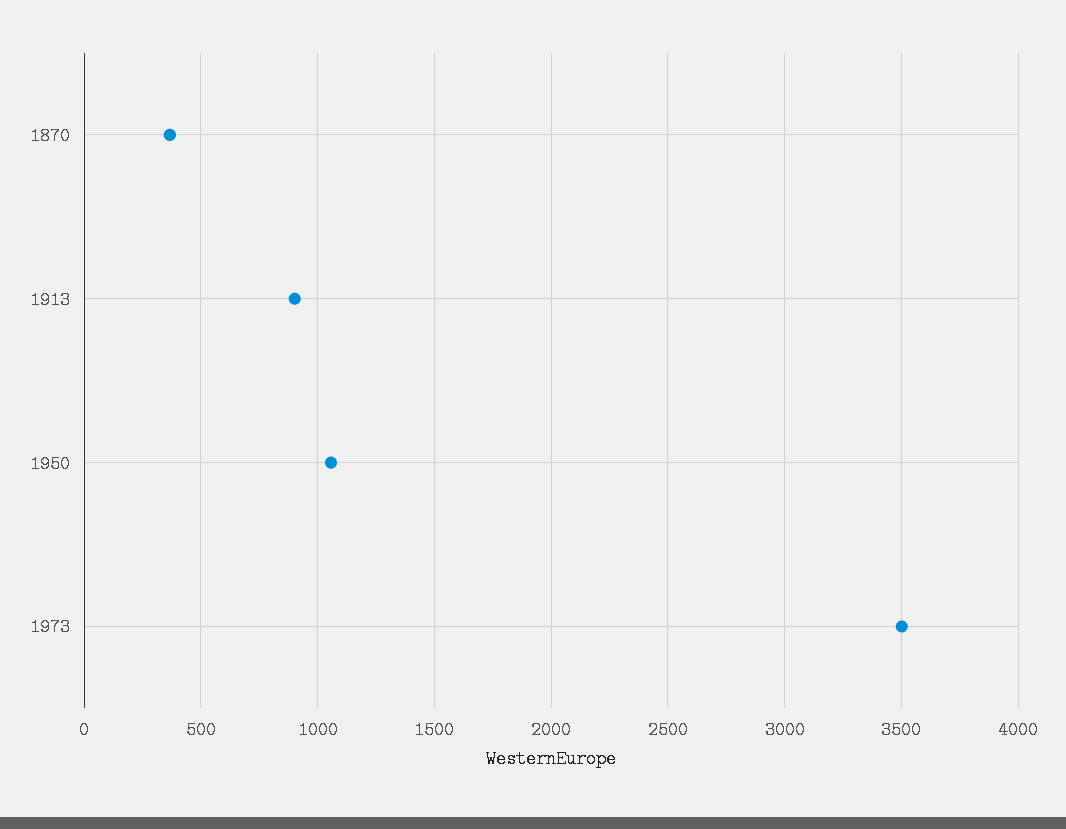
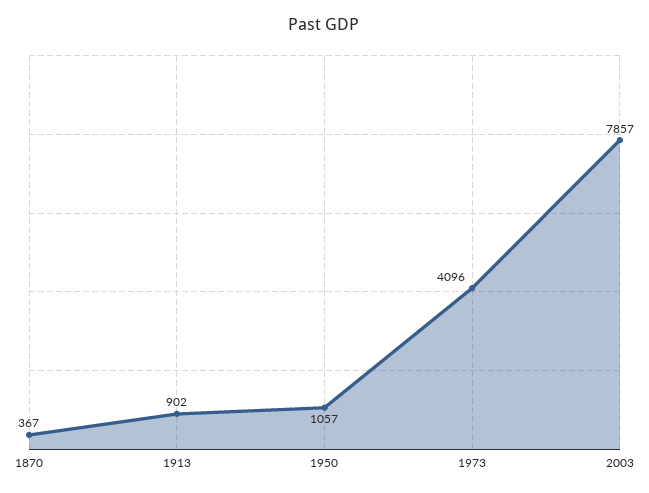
1973: 3500 -> 4096
2003: none -> 7857

